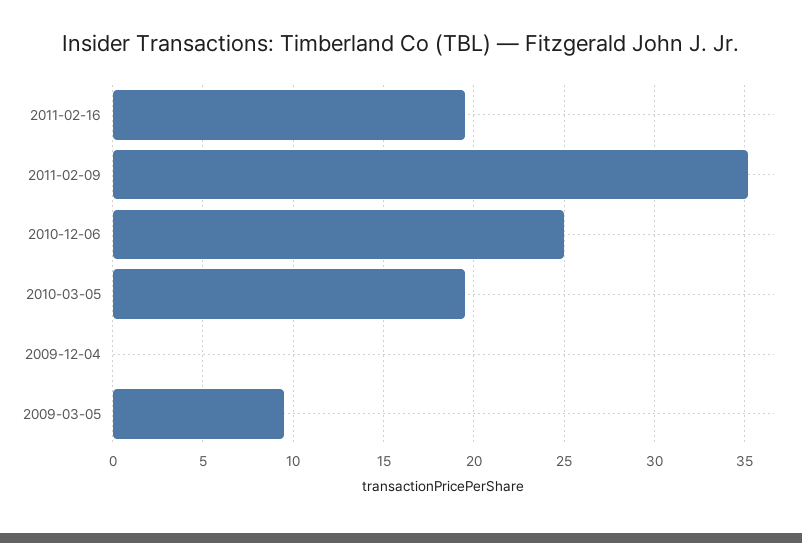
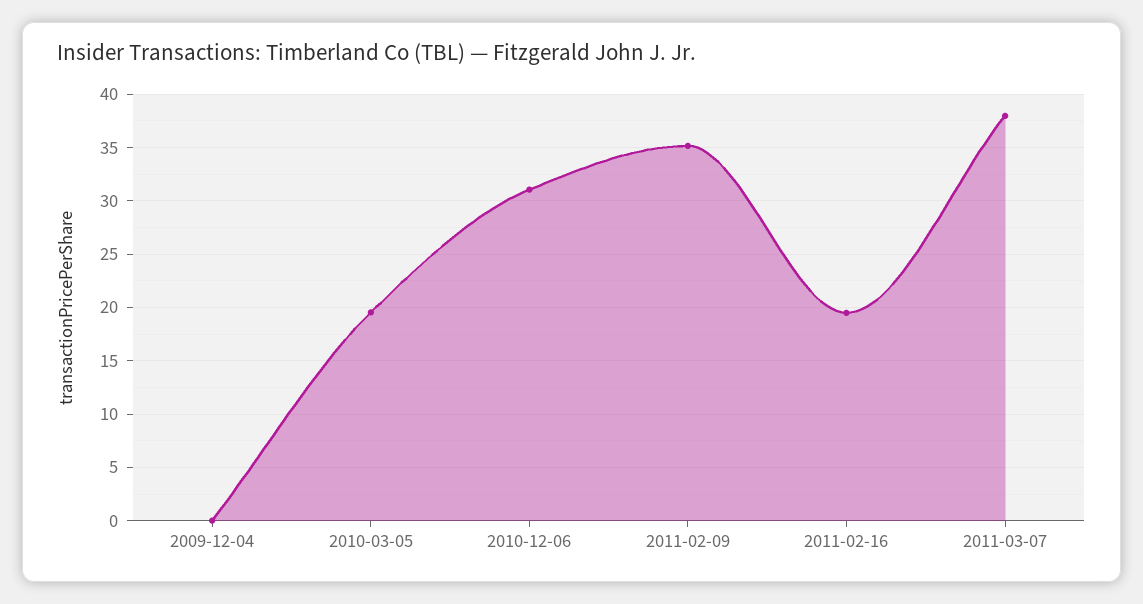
2010-12-06: 25 -> 31
2009-03-05: 9.5 -> none
2011-03-07: none -> 38

